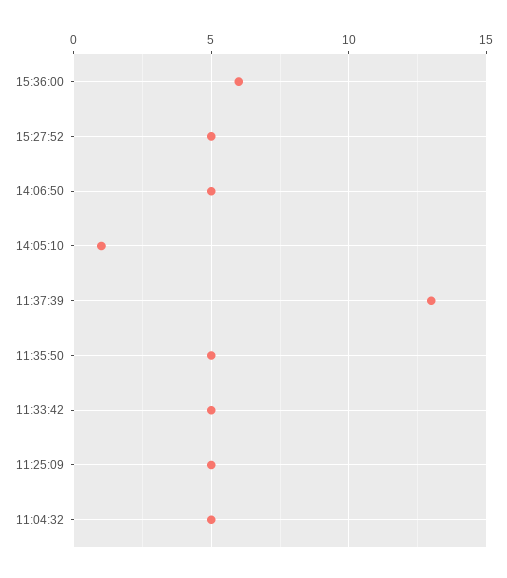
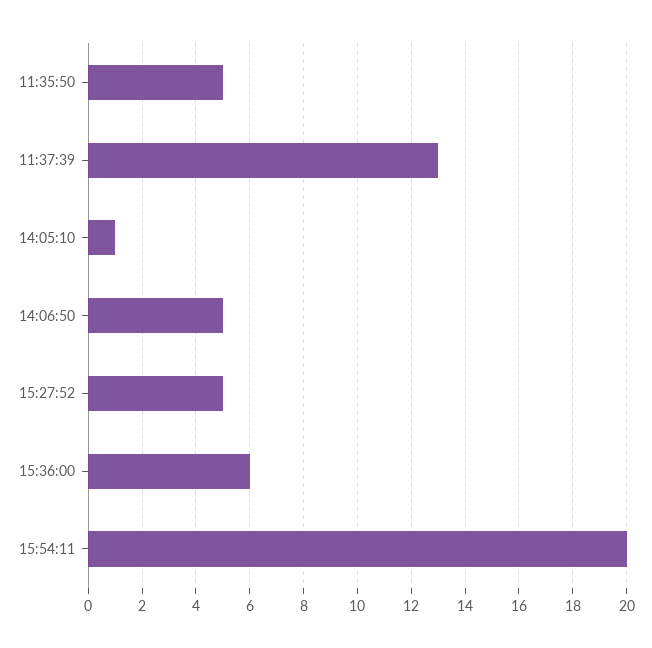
11:33:42: 5 -> none
11:25:09: 5 -> none
11:04:32: 5 -> none
15:54:11: none -> 20

